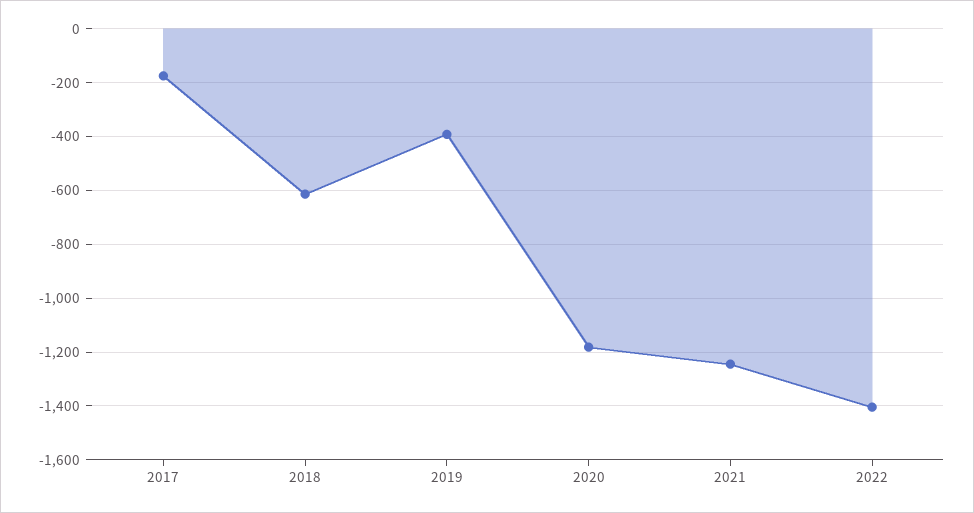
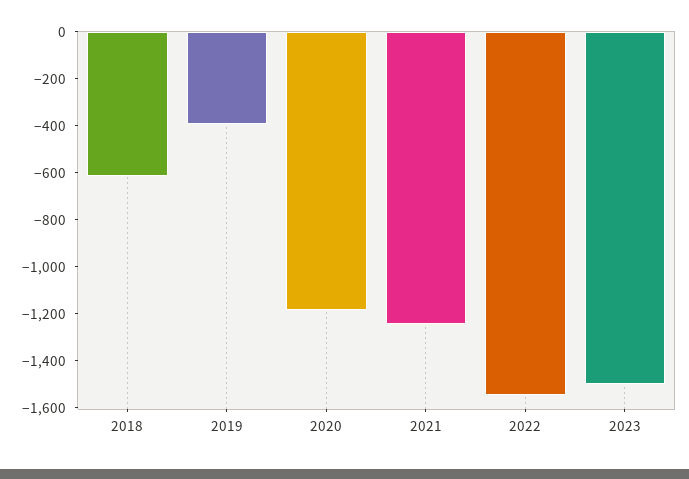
2017: -175 -> none
2022: -1400 -> -1550
2023: none -> -1500

